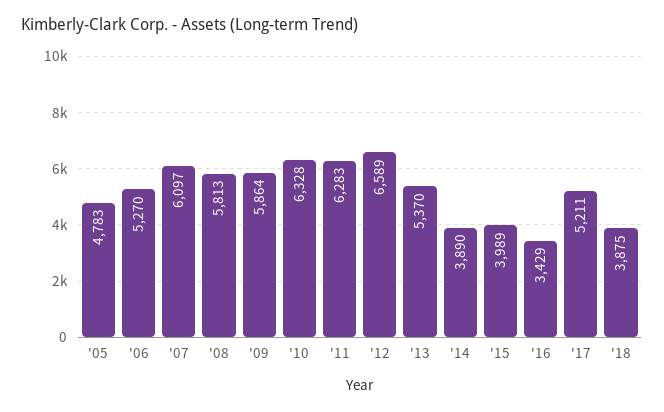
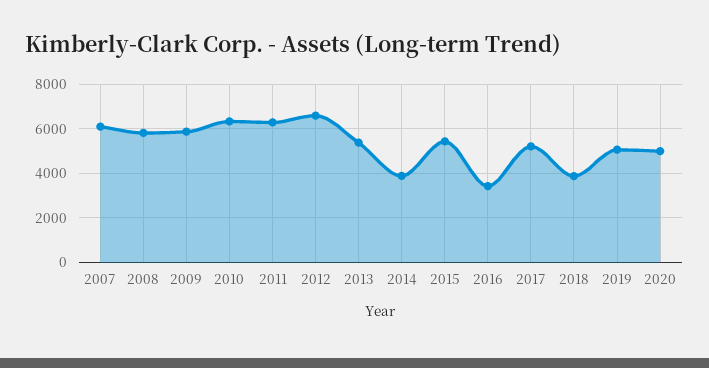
'05: 4783 -> none
'06: 5270 -> none
'15: 3989 -> 5500
2019: none -> 5000
2020: none -> 5000

